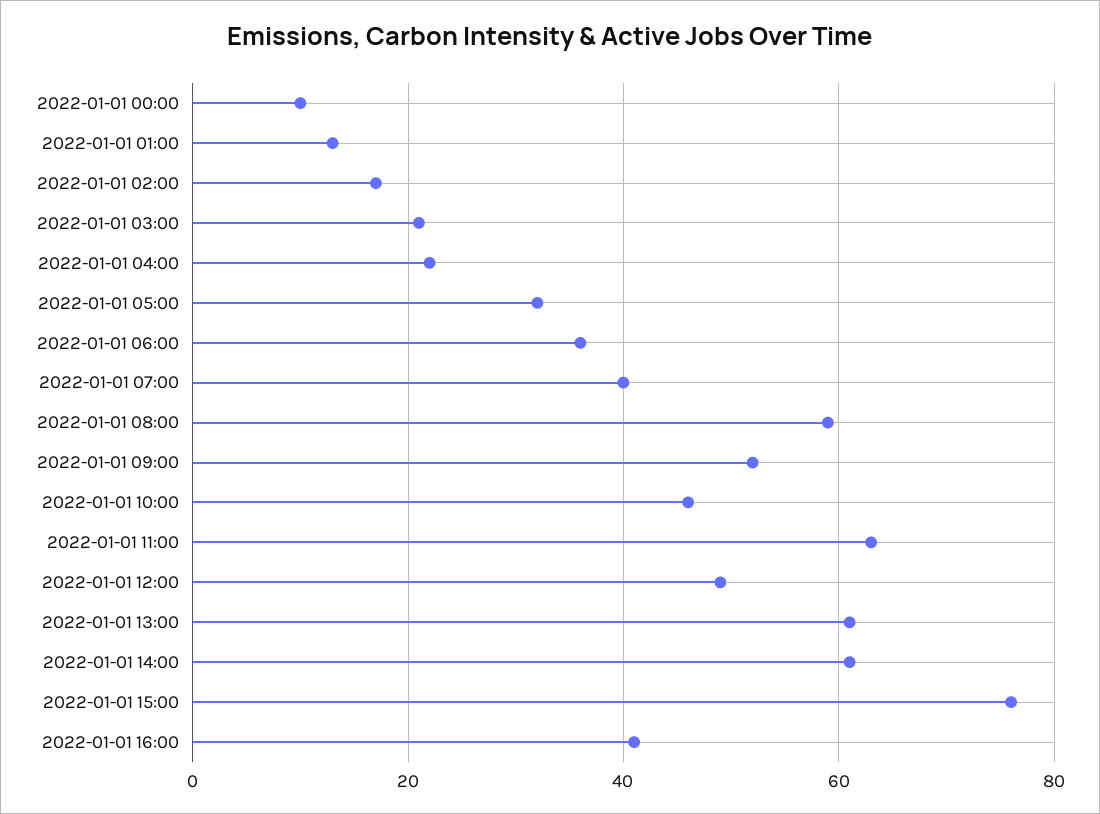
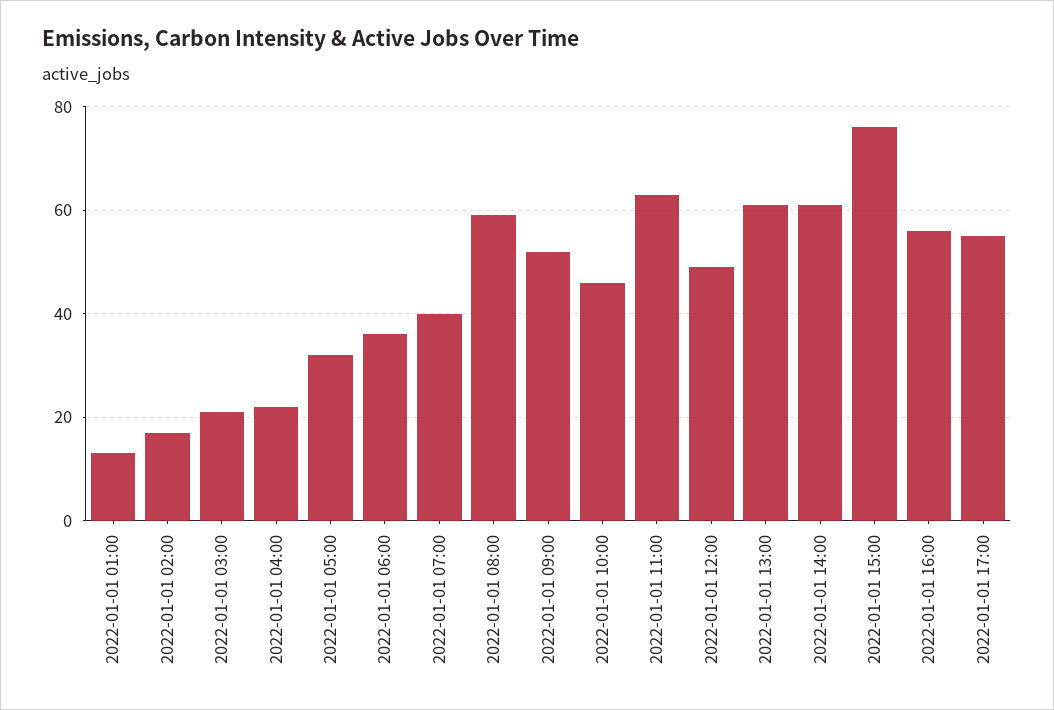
2022-01-01 00:00: 10 -> none
2022-01-01 16:00: 40 -> 55
2022-01-01 17:00: none -> 55

